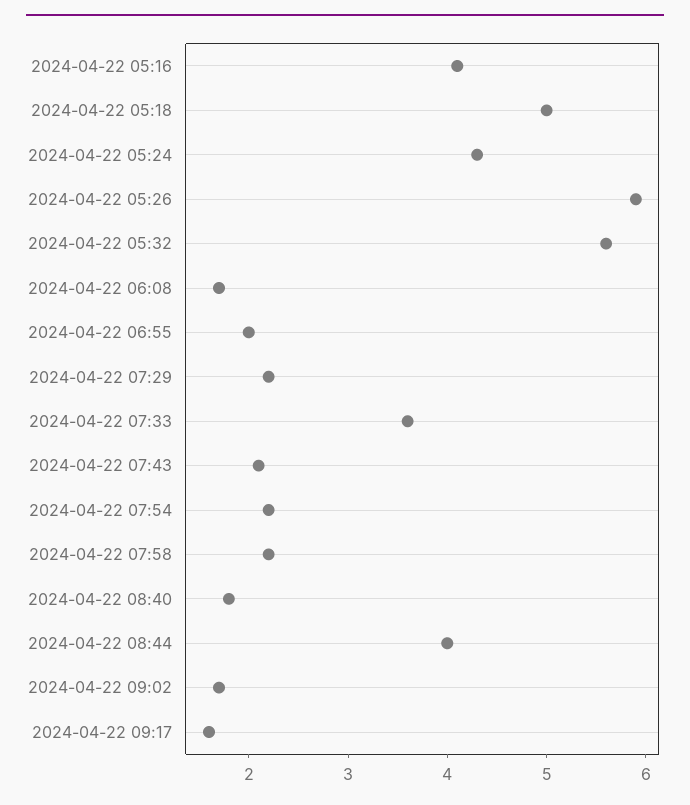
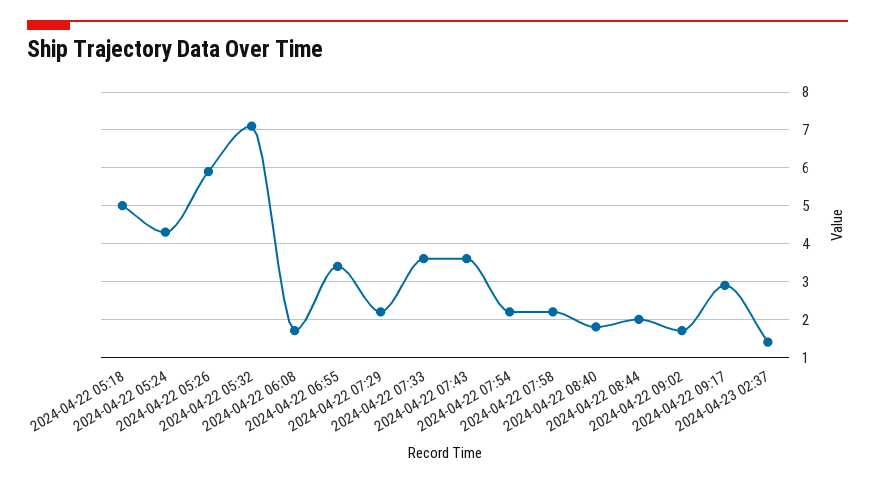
2024-04-22 05:16: 4.1 -> none
2024-04-22 05:32: 5.6 -> 7
2024-04-22 06:55: 2 -> 3.5
2024-04-22 07:43: 2.1 -> 3.5
2024-04-22 08:44: 4 -> 2
2024-04-22 09:17: 1.6 -> 3
2024-04-23 02:37: none -> 1.5

